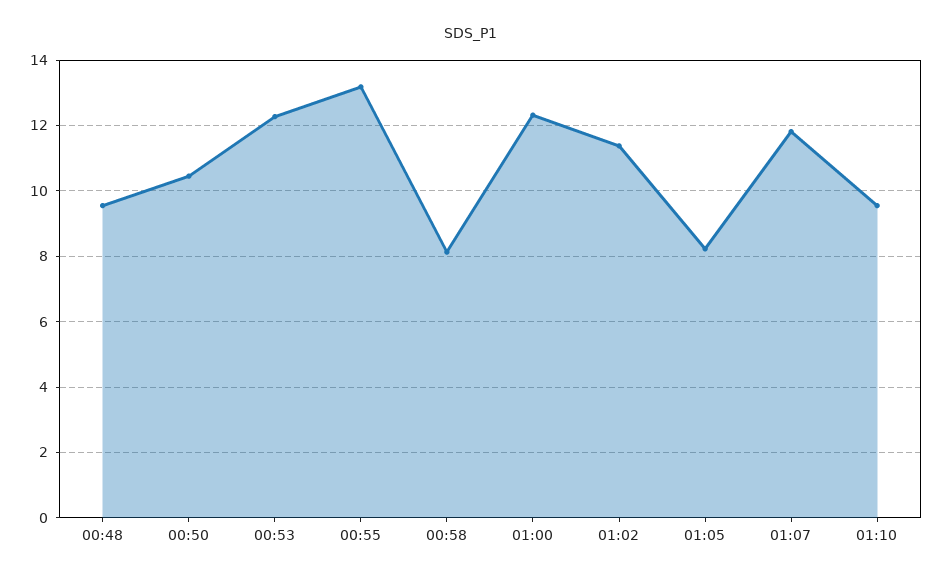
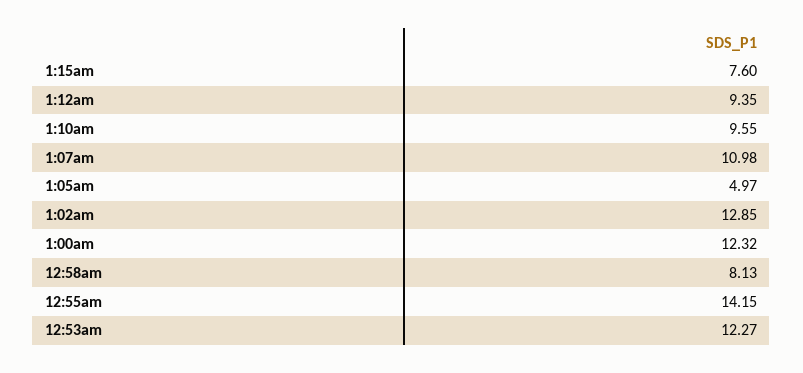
00:48: 9.6 -> none
00:50: 10.4 -> none
00:55: 13.2 -> 14.15
01:02: 11.4 -> 12.85
01:05: 8.2 -> 4.97
01:07: 11.8 -> 10.98
1:15am: none -> 7.6
1:12am: none -> 9.35

